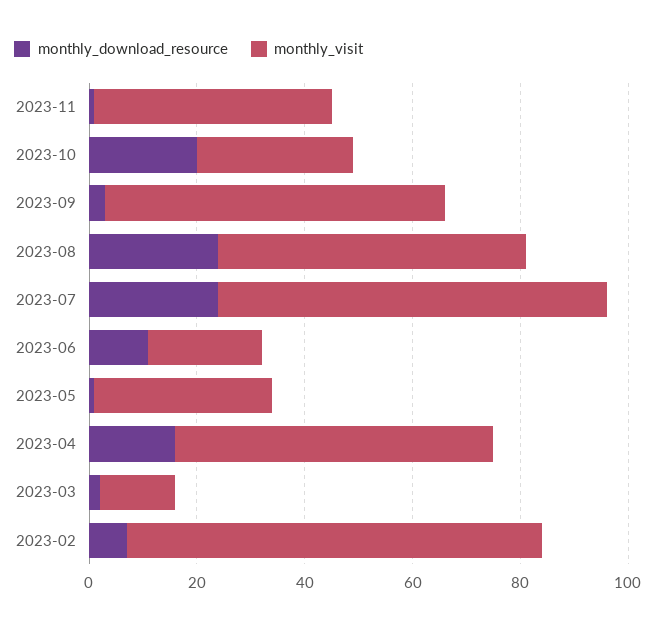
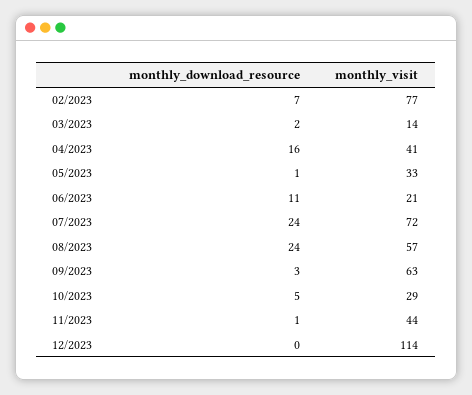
monthly_download_resource, 2023-10: 20 -> 5
monthly_visit, 2023-04: 60 -> 41
monthly_download_resource, 12/2023: none -> 0
monthly_visit, 12/2023: none -> 114

